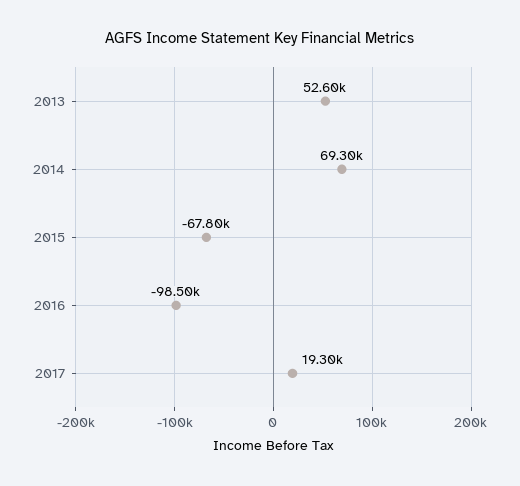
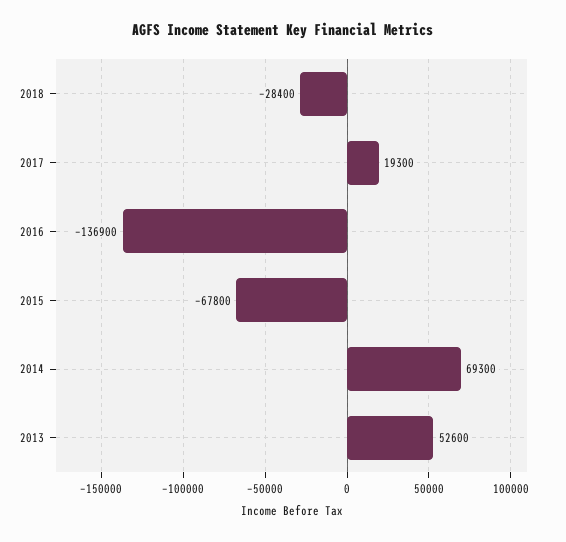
2016: -98500 -> -136900
2018: none -> -28400

